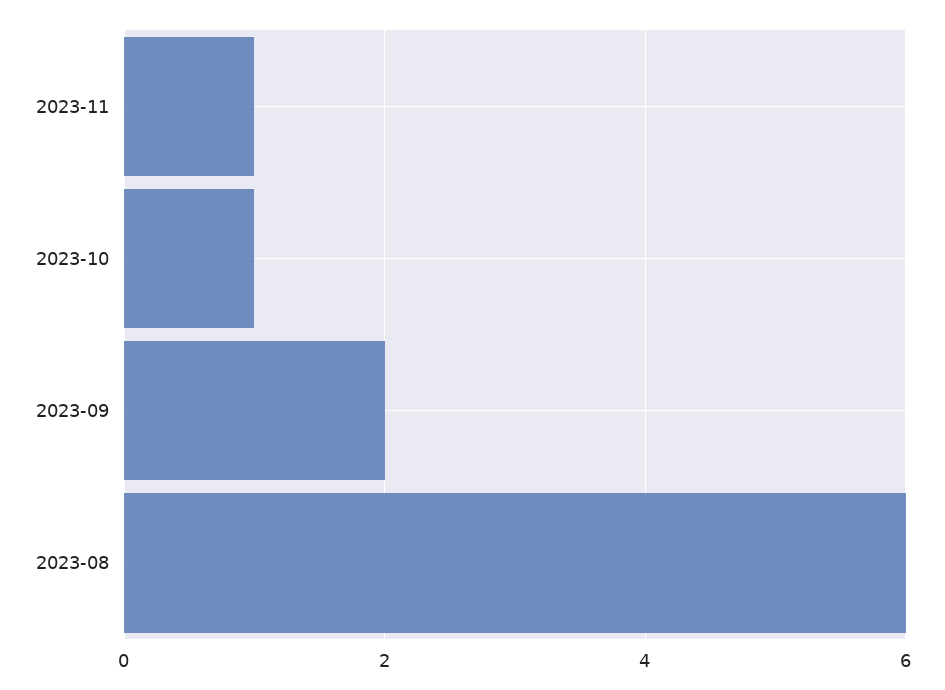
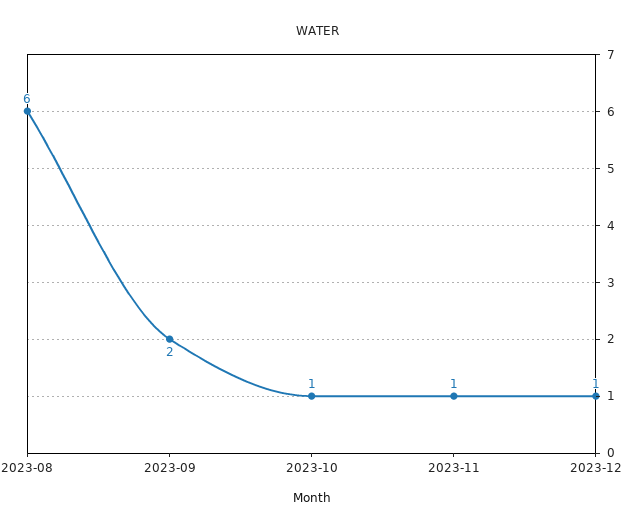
2023-12: none -> 1

